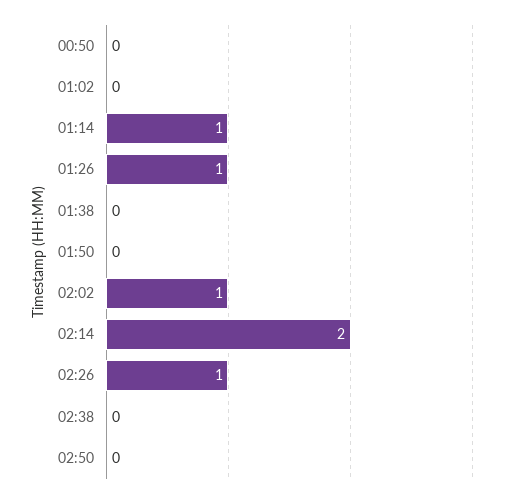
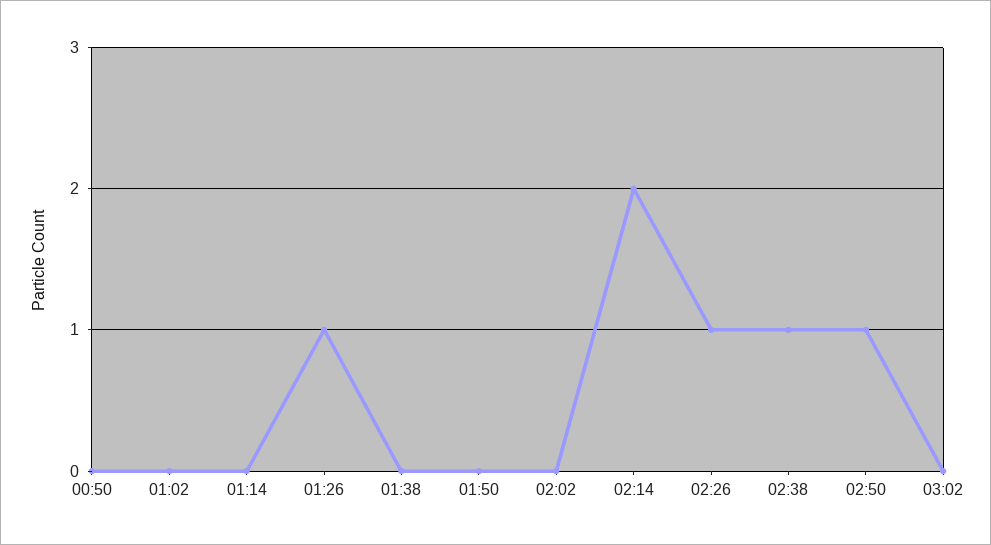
01:14: 1 -> 0
02:02: 1 -> 0
02:38: 0 -> 1
02:50: 0 -> 1
03:02: none -> 0

